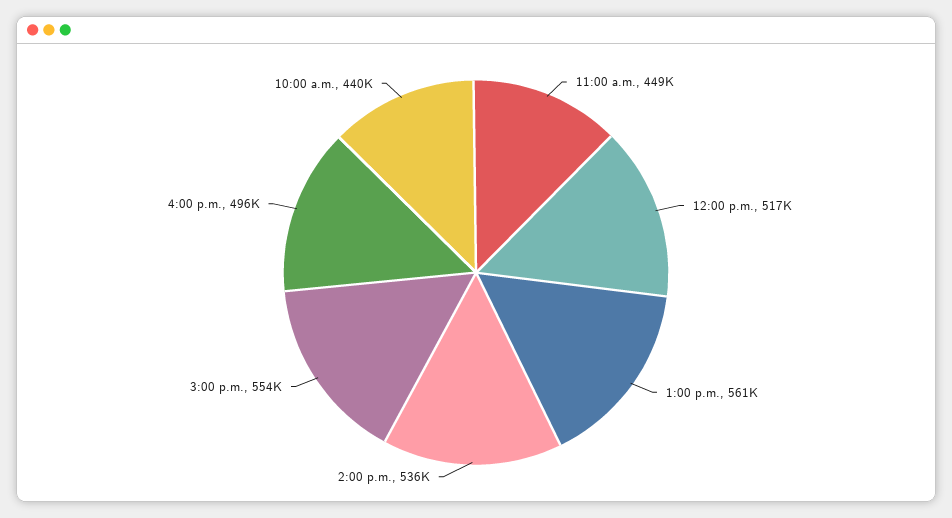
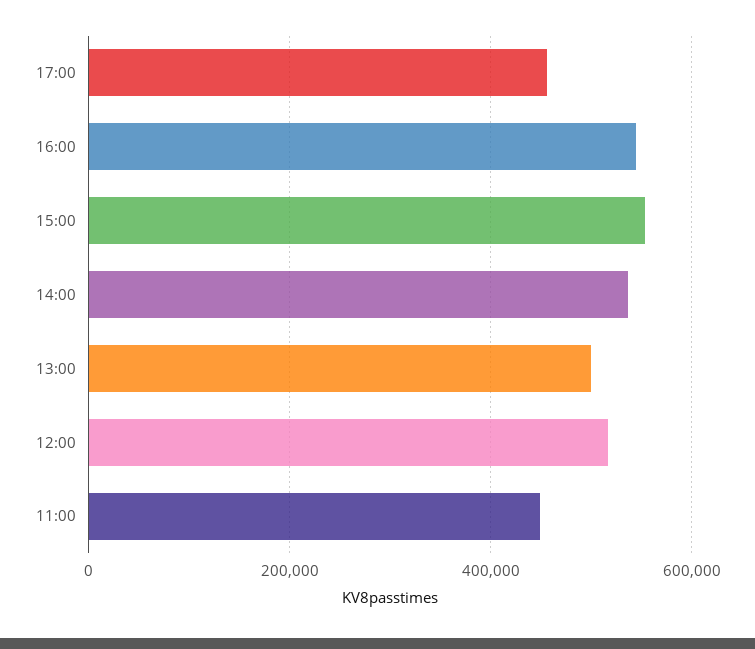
1:00 p.m.: 561000 -> 500000
4:00 p.m.: 496000 -> 540000
10:00 a.m.: 440000 -> none
17:00: none -> 460000

